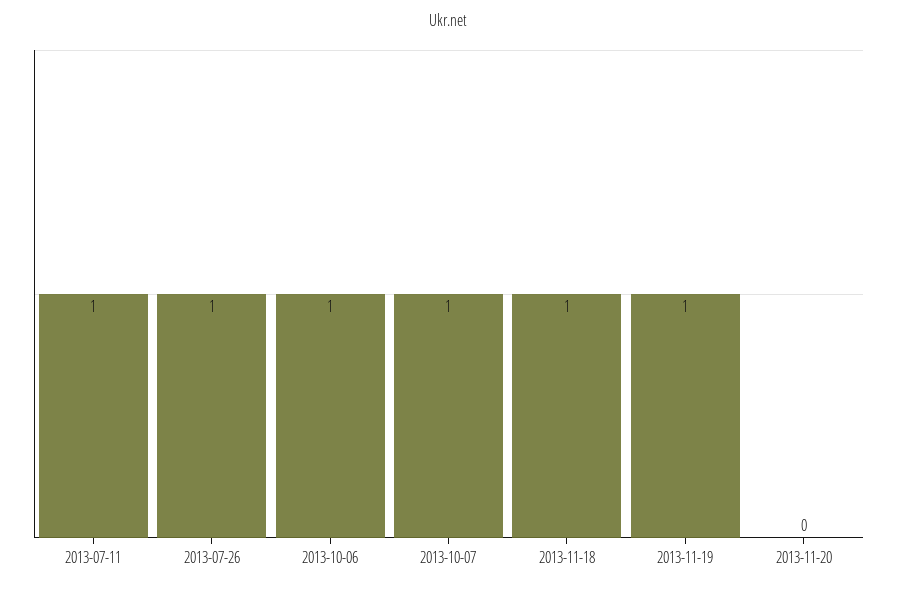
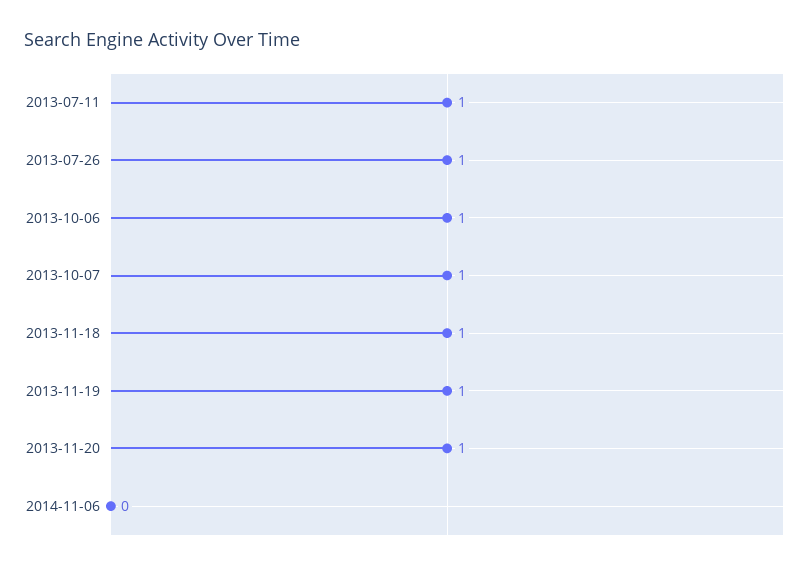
2013-11-20: 0 -> 1
2014-11-06: none -> 0

